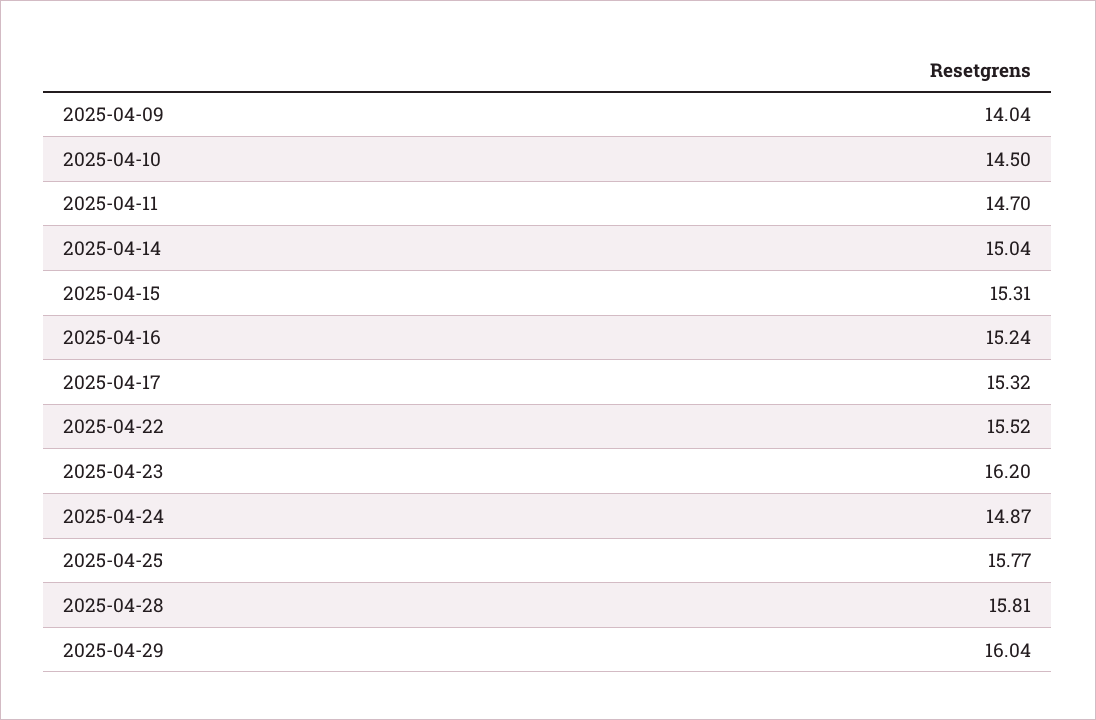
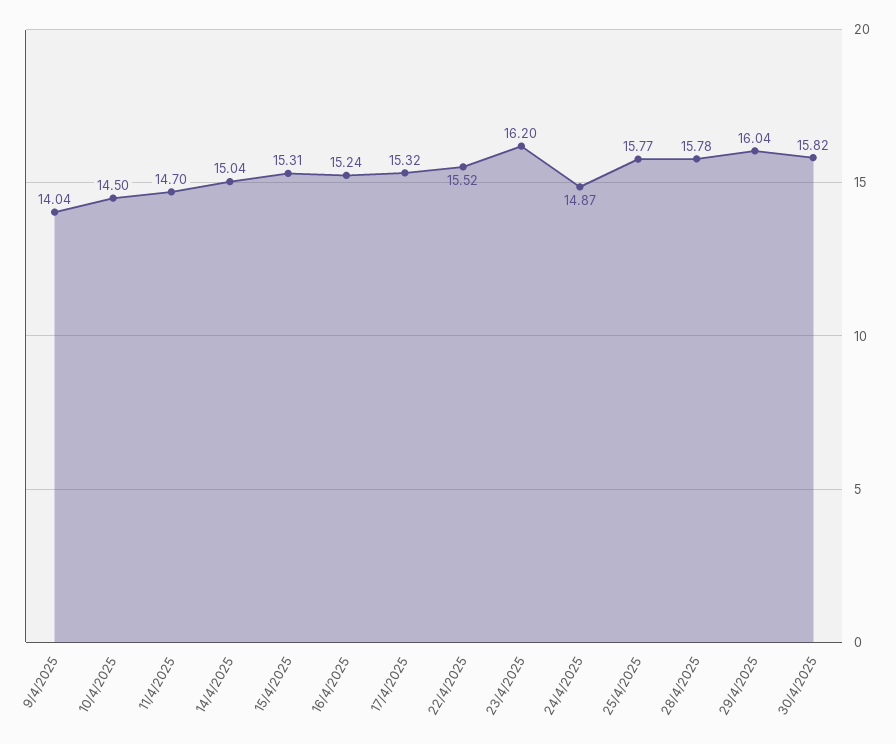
2025-04-28: 15.81 -> 15.78
30/4/2025: none -> 15.82

